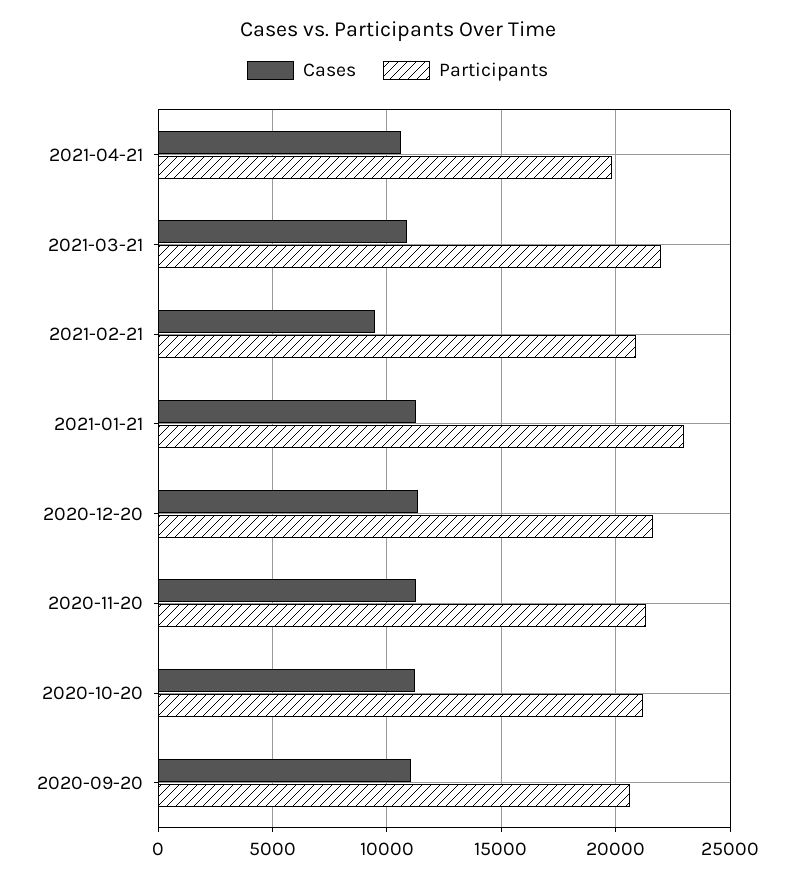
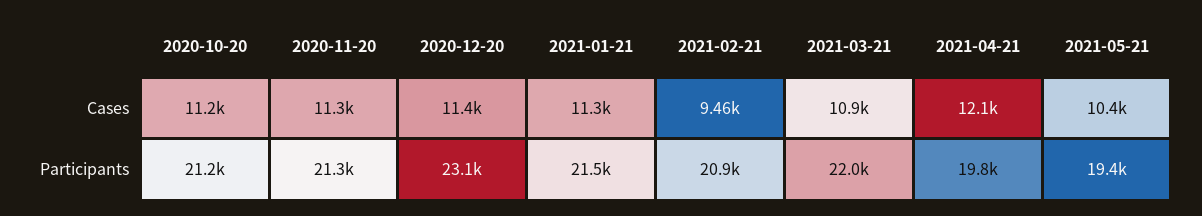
Cases, 2021-04-21: 10500 -> 12100
Participants, 2021-01-21: 23000 -> 21500
Participants, 2020-12-20: 21500 -> 23100
Cases, 2020-09-20: 11000 -> none
Participants, 2020-09-20: 20500 -> none
Cases, 2021-05-21: none -> 10400
Participants, 2021-05-21: none -> 19400

